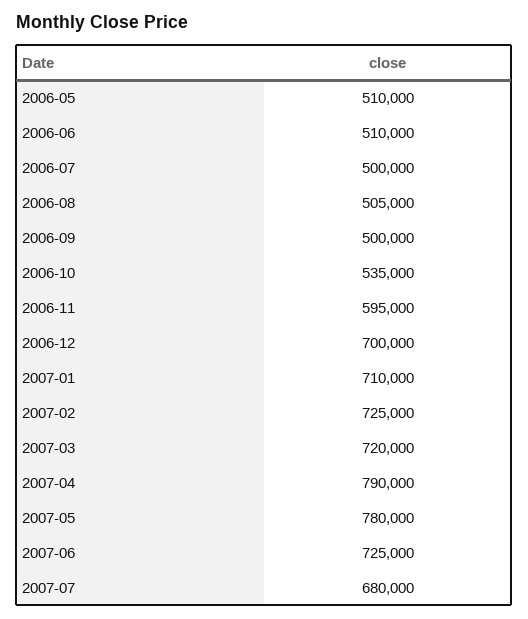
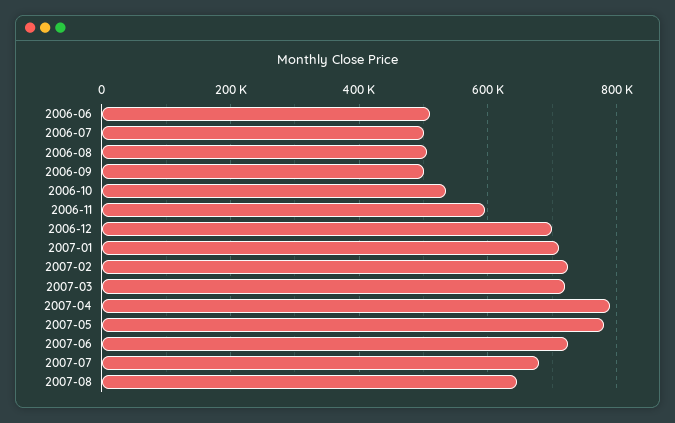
2006-05: 510000 -> none
2007-08: none -> 640000

